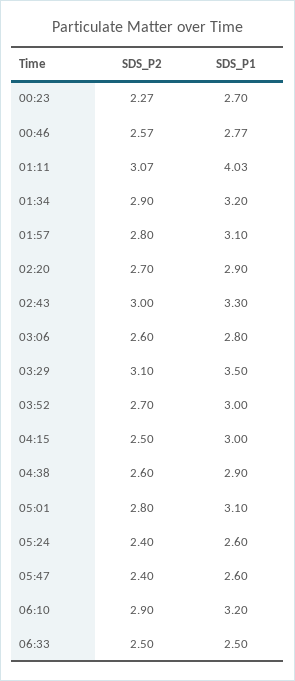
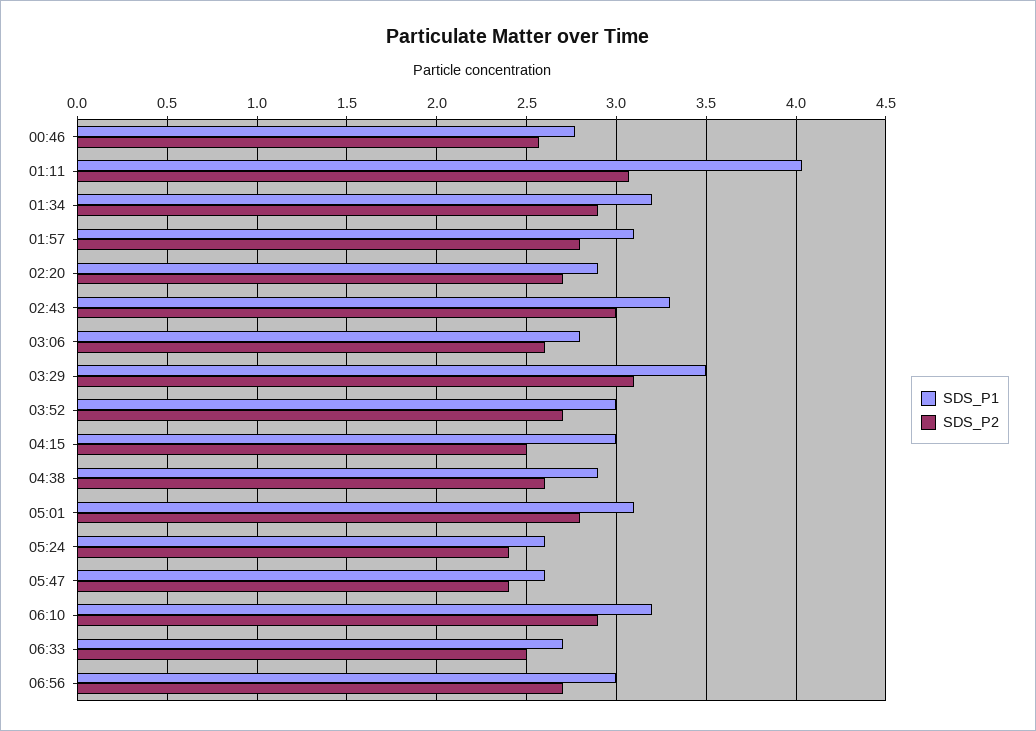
SDS_P2, 00:23: 2.27 -> none
SDS_P1, 00:23: 2.7 -> none
SDS_P1, 06:33: 2.5 -> 2.7
SDS_P1, 06:56: none -> 3
SDS_P2, 06:56: none -> 2.7

